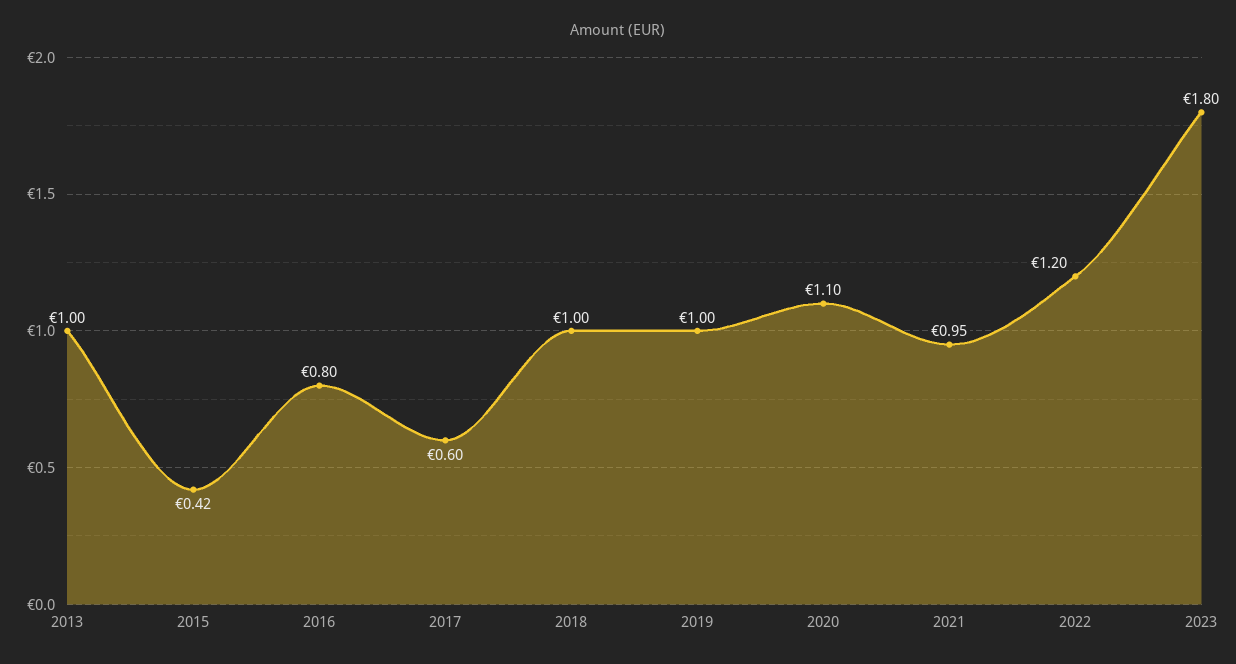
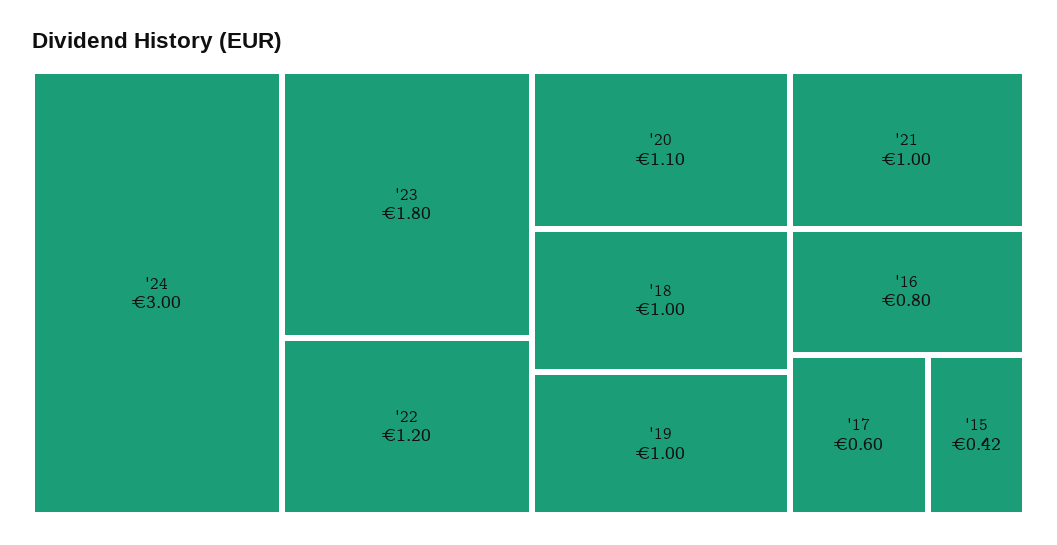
2013: 1 -> none
2021: 0.95 -> 1
'24: none -> 3

